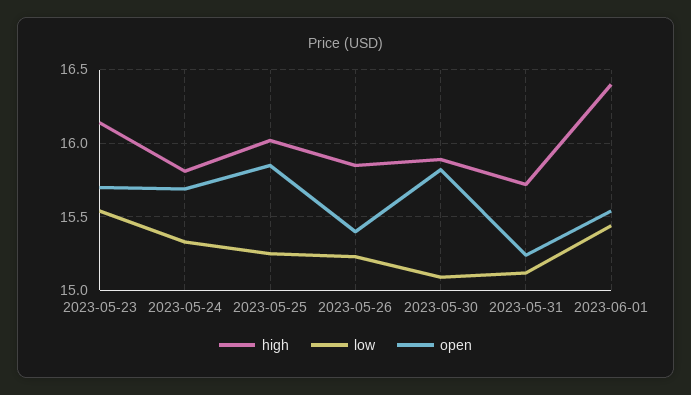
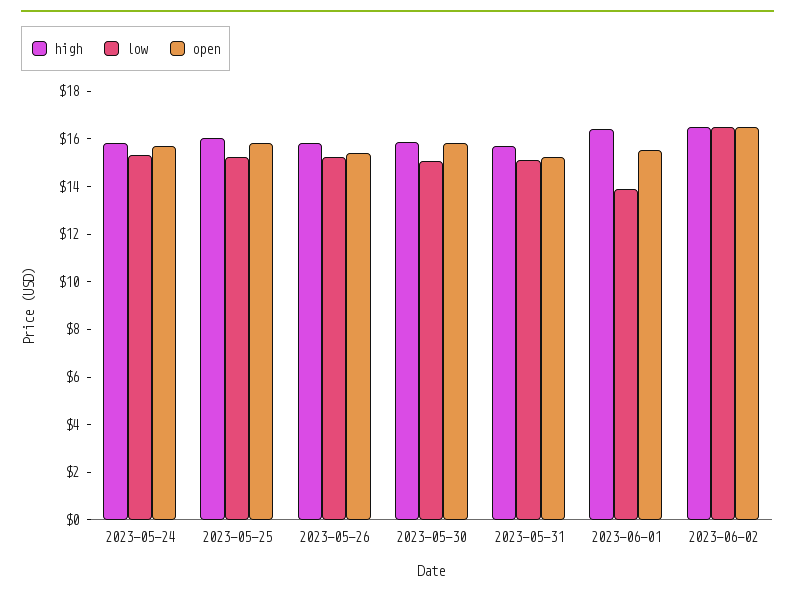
high, 2023-05-23: 16.15 -> none
low, 2023-05-23: 15.55 -> none
open, 2023-05-23: 15.7 -> none
low, 2023-06-01: 15.45 -> 14
high, 2023-06-02: none -> 16.5
low, 2023-06-02: none -> 16.5
open, 2023-06-02: none -> 16.5

